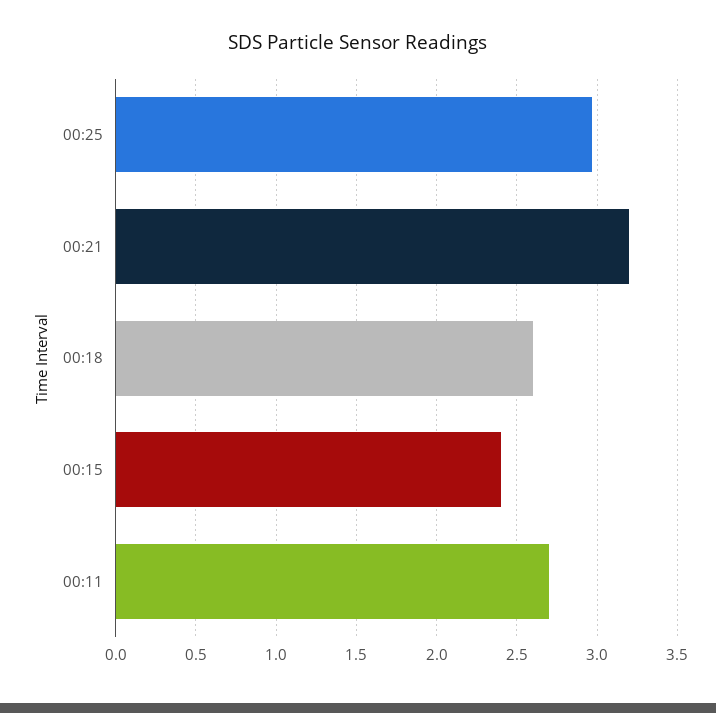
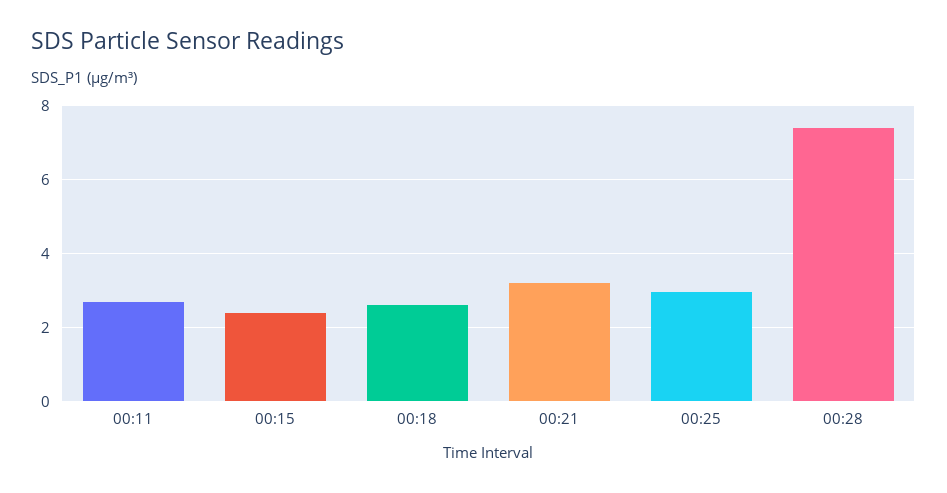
00:28: none -> 7.4

